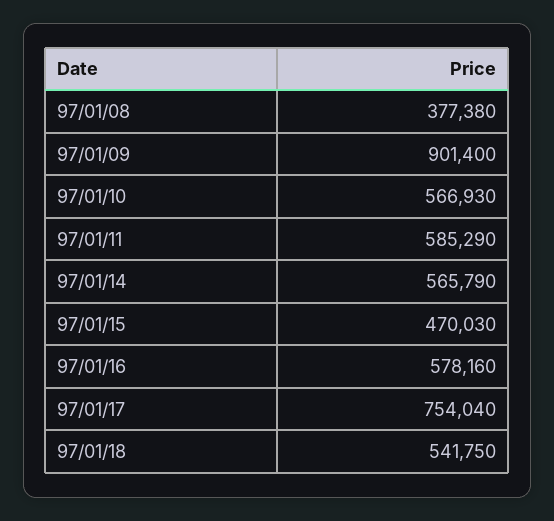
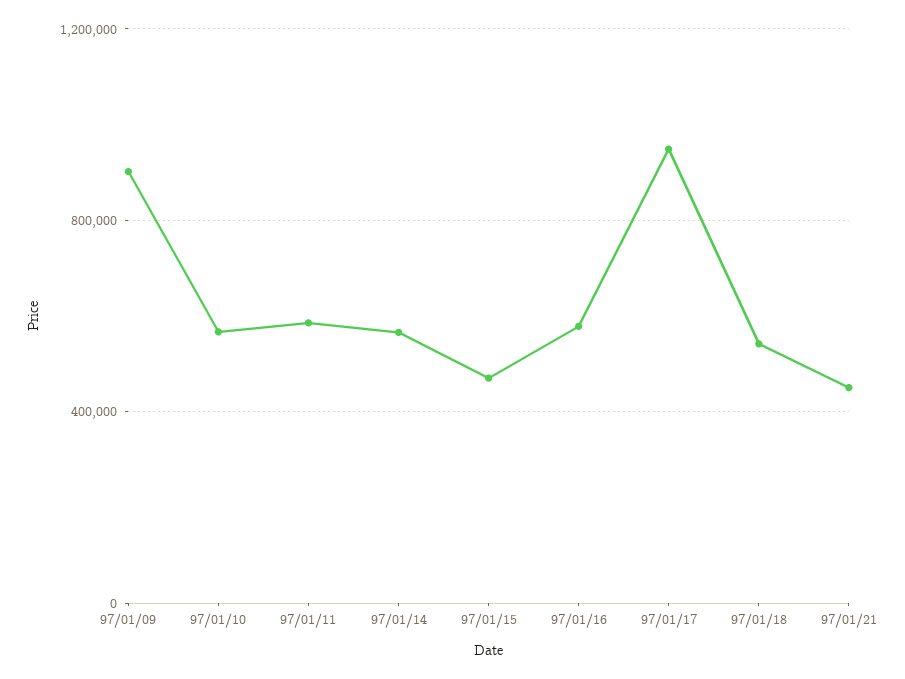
97/01/08: 377380 -> none
97/01/17: 754040 -> 950000
97/01/21: none -> 450000

